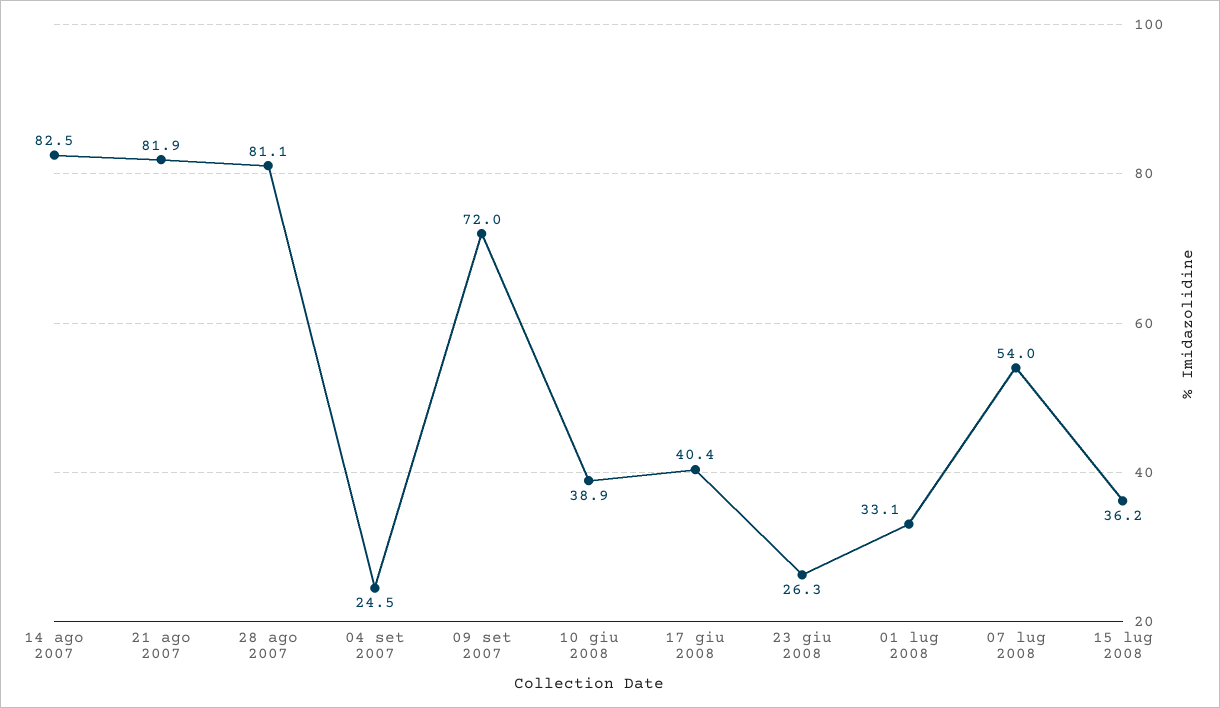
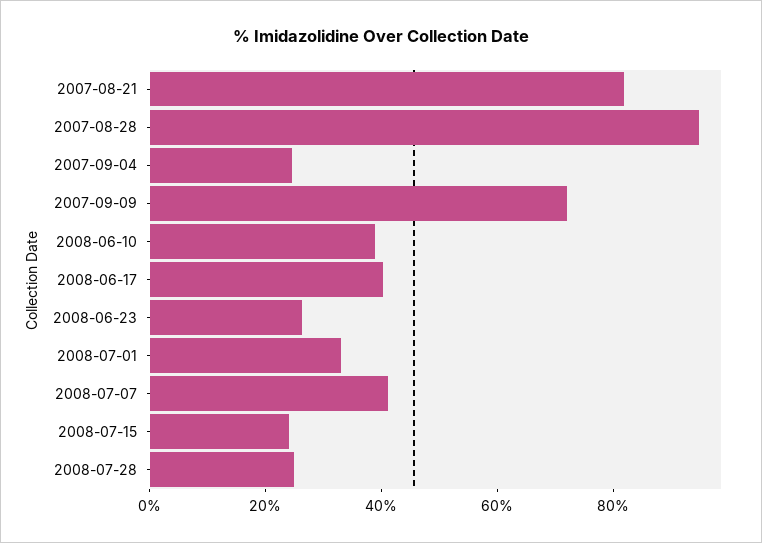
14 ago 2007: 82.5 -> none
28 ago 2007: 81.1 -> 95
07 lug 2008: 54 -> 40
15 lug 2008: 36.2 -> 25
2008-07-28: none -> 25

